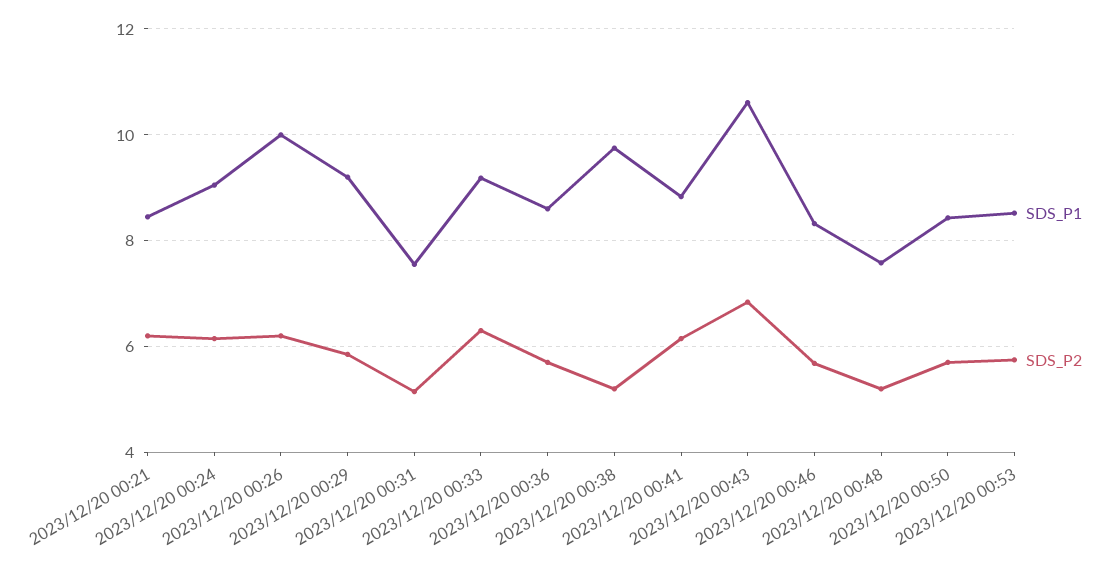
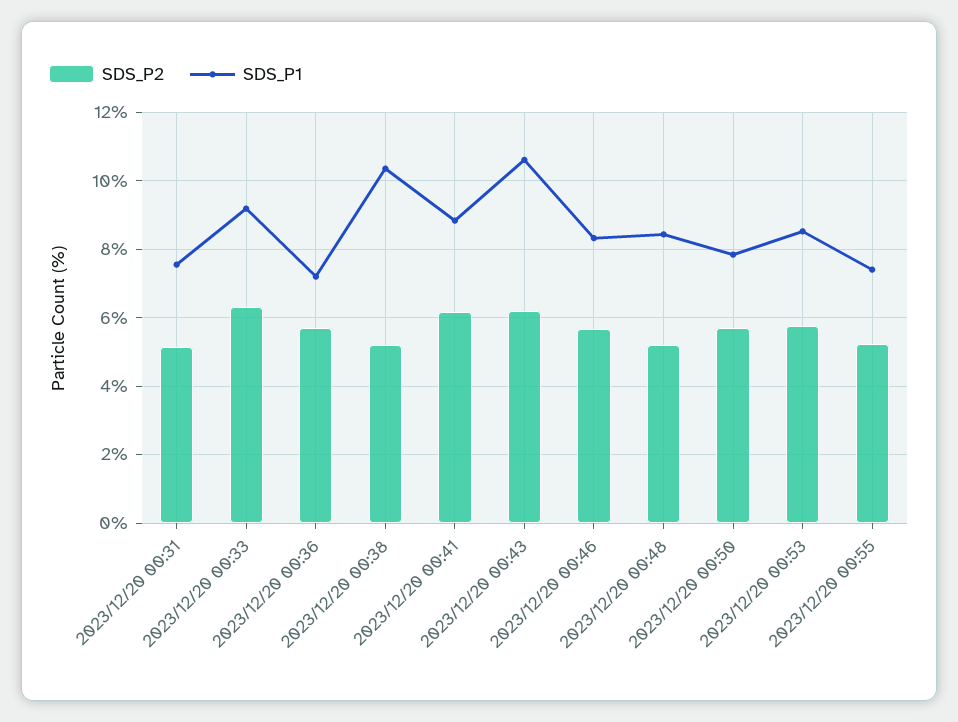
SDS_P1, 2023/12/20 00:21: 8.4 -> none
SDS_P2, 2023/12/20 00:21: 6.2 -> none
SDS_P1, 2023/12/20 00:24: 9 -> none
SDS_P2, 2023/12/20 00:24: 6.2 -> none
SDS_P1, 2023/12/20 00:26: 10 -> none
SDS_P2, 2023/12/20 00:26: 6.2 -> none
SDS_P1, 2023/12/20 00:29: 9.2 -> none
SDS_P2, 2023/12/20 00:29: 5.8 -> none
SDS_P1, 2023/12/20 00:36: 8.6 -> 7.2
SDS_P1, 2023/12/20 00:38: 9.8 -> 10.4
SDS_P2, 2023/12/20 00:43: 6.8 -> 6.2
SDS_P1, 2023/12/20 00:48: 7.6 -> 8.4
SDS_P1, 2023/12/20 00:50: 8.4 -> 7.8
SDS_P2, 2023/12/20 00:55: none -> 5.2
SDS_P1, 2023/12/20 00:55: none -> 7.4

